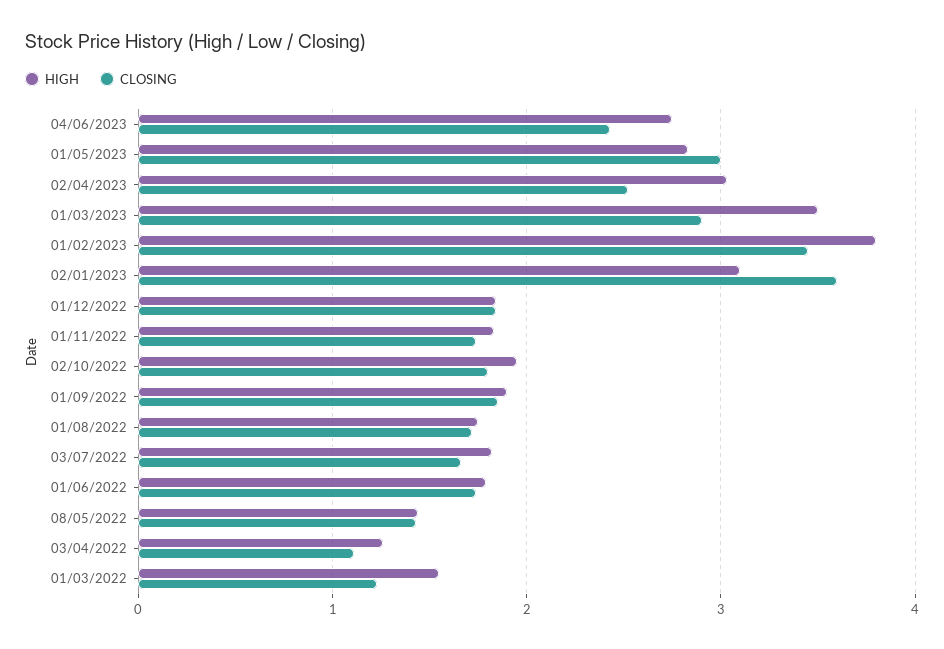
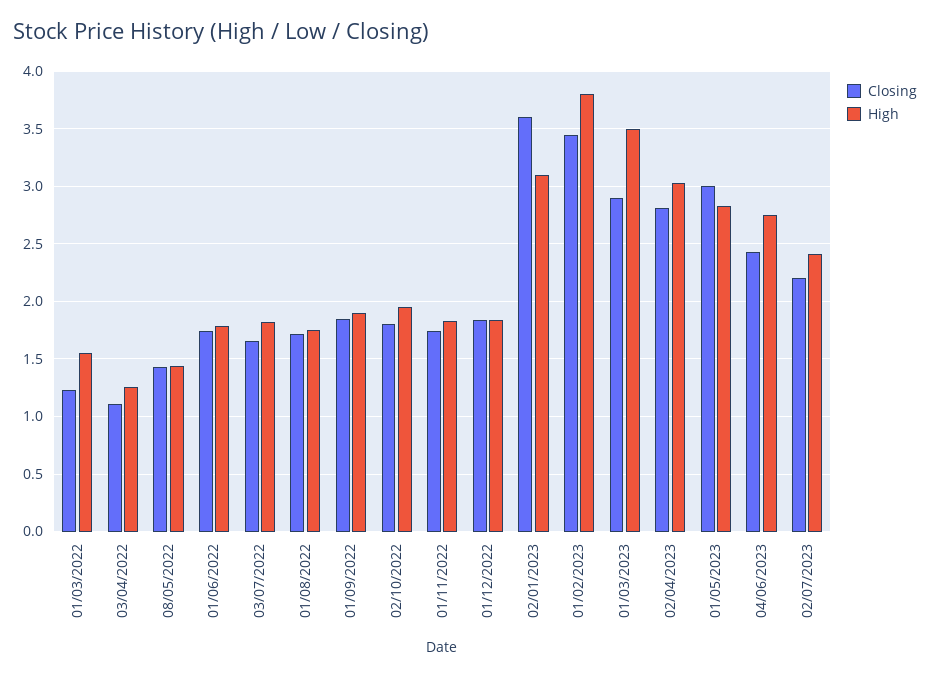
CLOSING, 02/04/2023: 2.5 -> 2.8
CLOSING, 02/07/2023: none -> 2.2
HIGH, 02/07/2023: none -> 2.4

